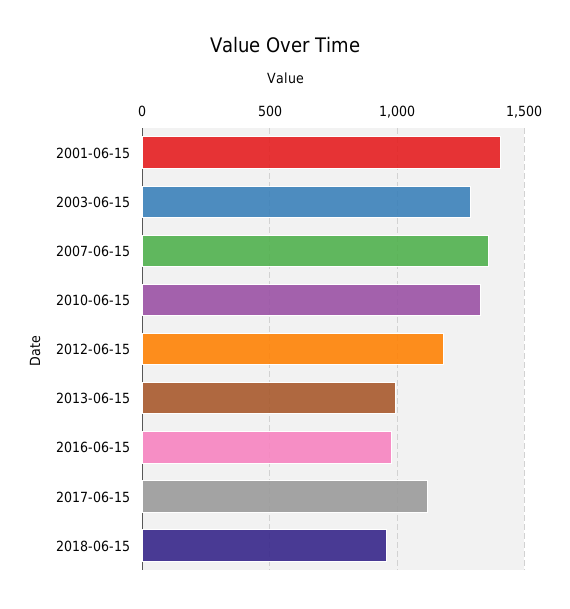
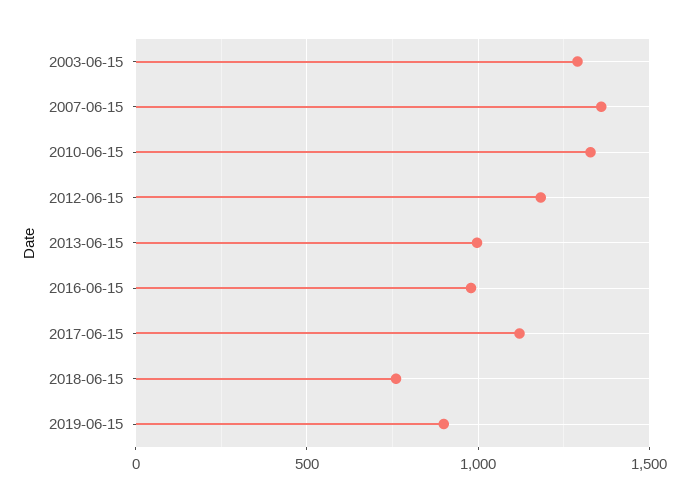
2001-06-15: 1400 -> none
2018-06-15: 950 -> 750
2019-06-15: none -> 900

